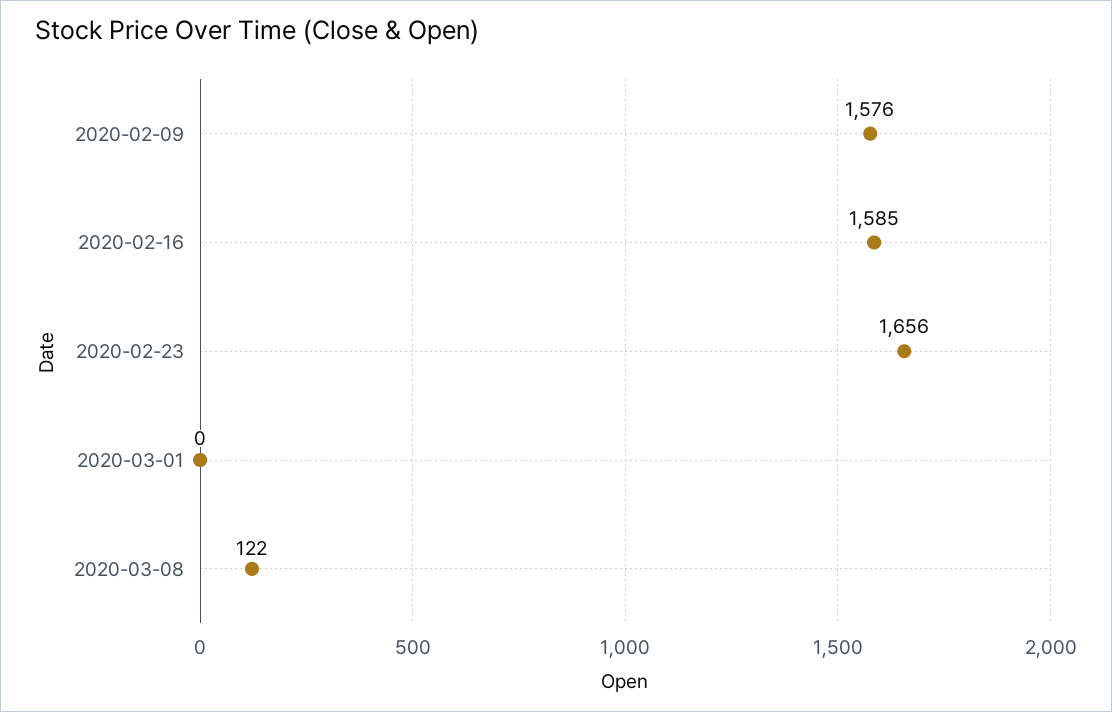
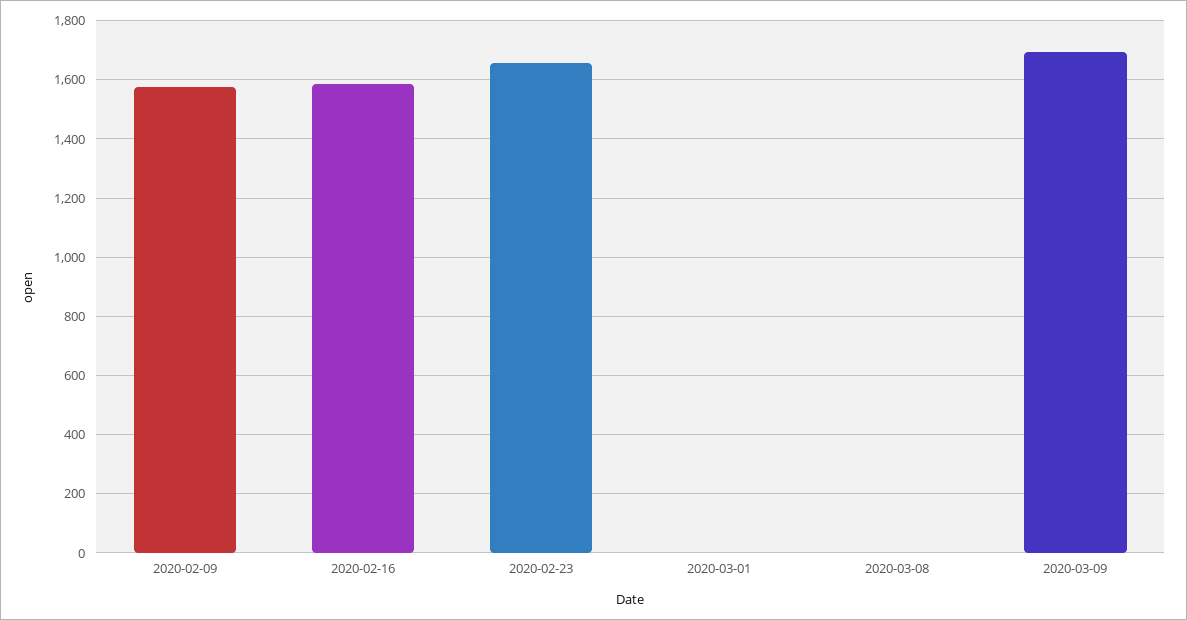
2020-03-08: 122 -> 0
2020-03-09: none -> 1700

